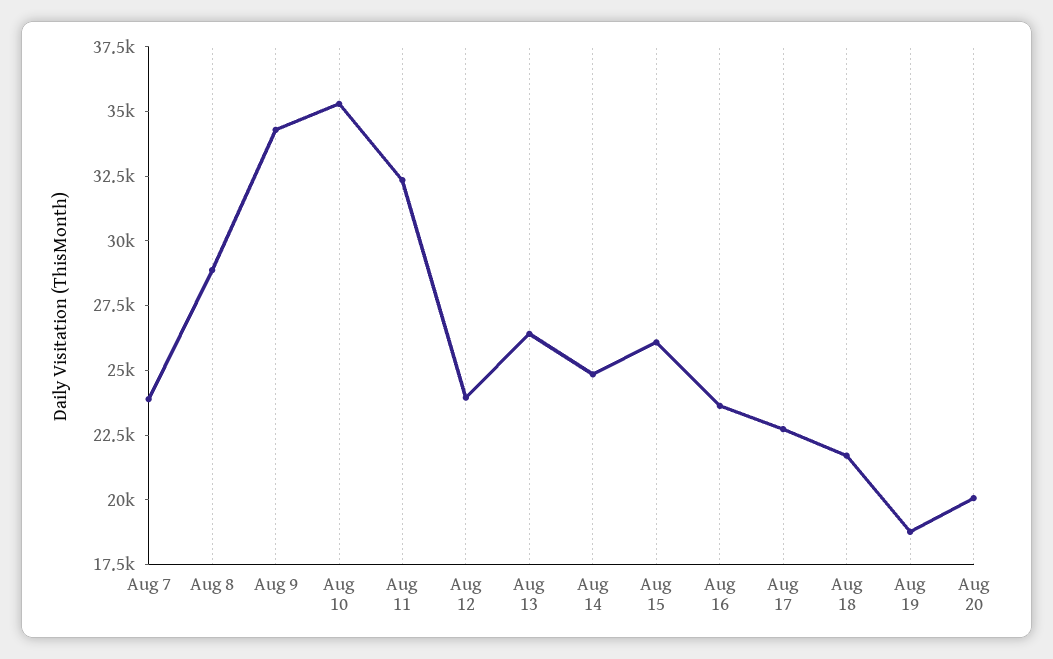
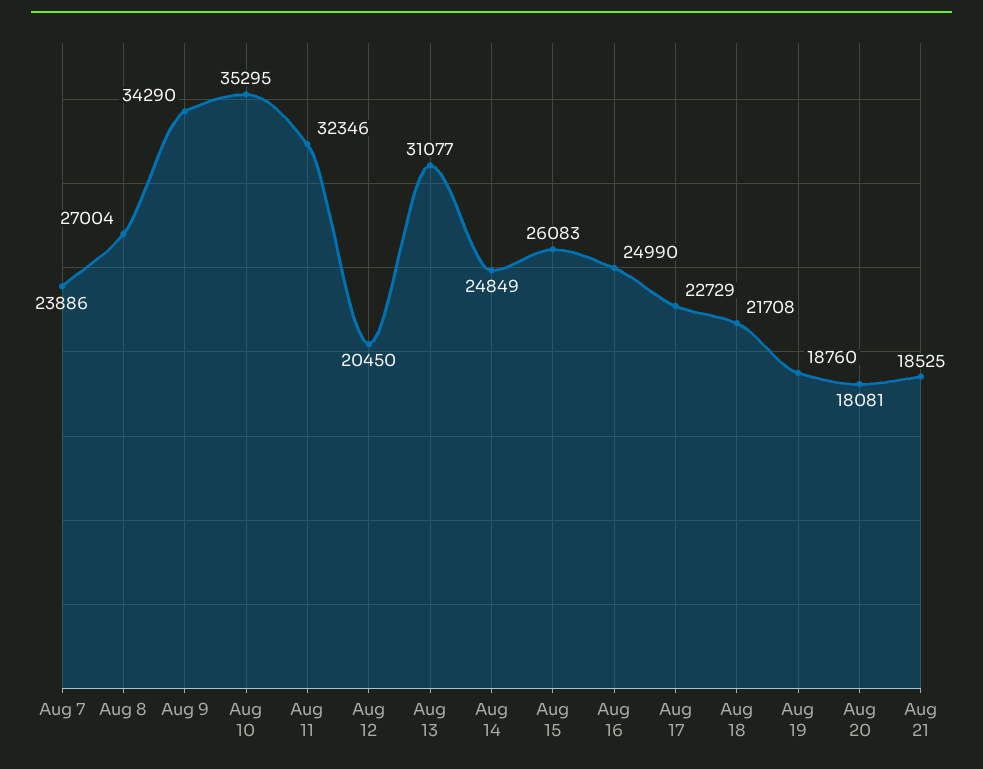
Aug 8: 29000 -> 27004
Aug 12: 24000 -> 20450
Aug 13: 26500 -> 31077
Aug 16: 23500 -> 24990
Aug 20: 20000 -> 18081
Aug 21: none -> 18525

